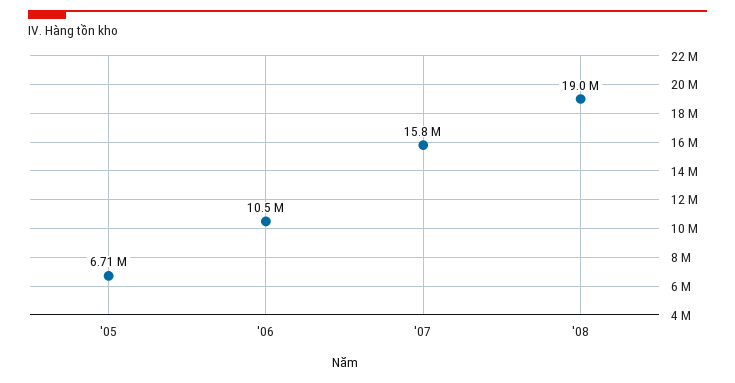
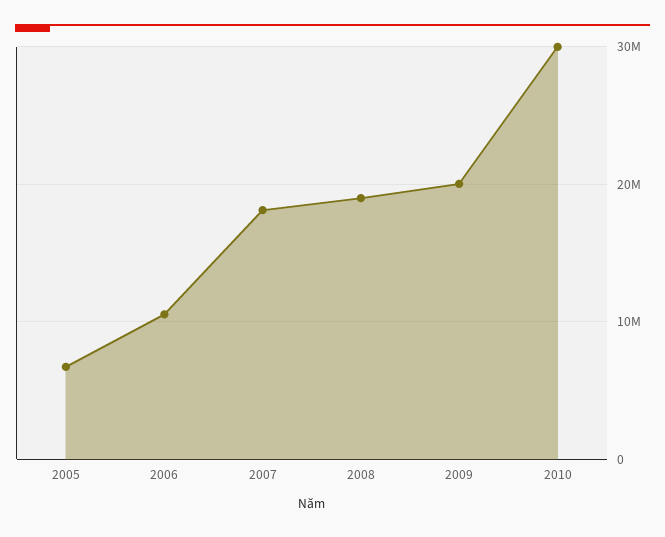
'07: 15800000 -> 18000000
2009: none -> 20000000
2010: none -> 30000000

